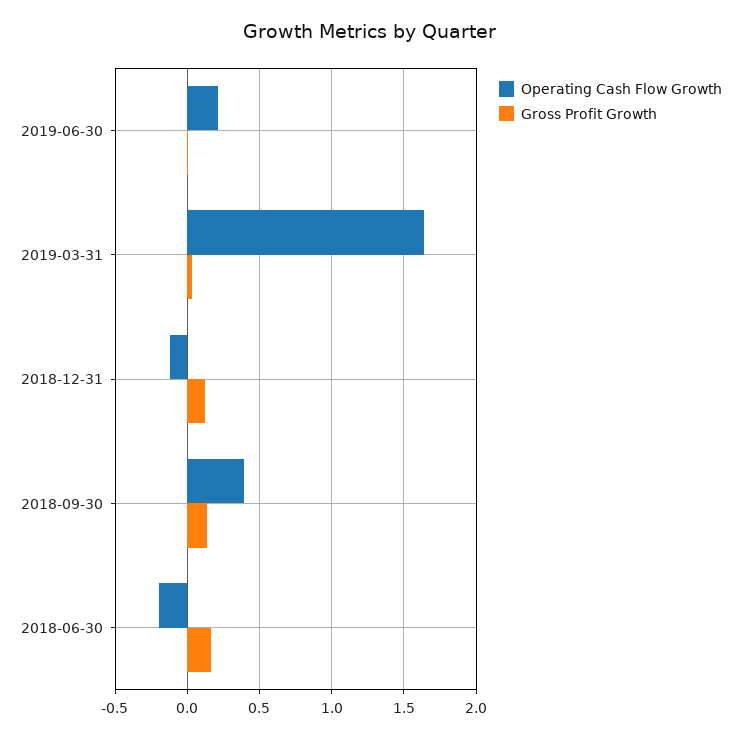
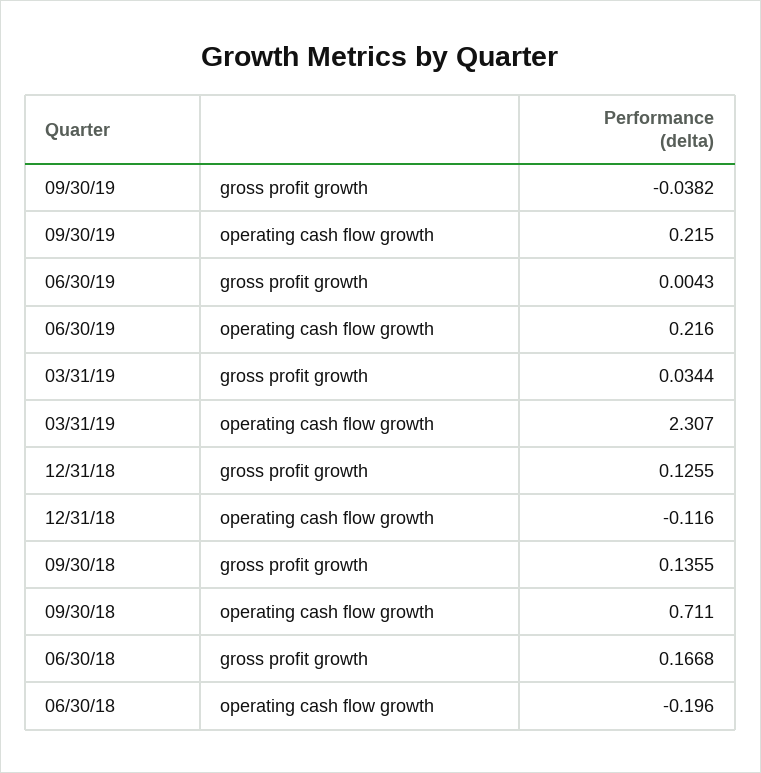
Operating Cash Flow Growth, 2019-03-31: 1.65 -> 2.307
Operating Cash Flow Growth, 2018-09-30: 0.4 -> 0.711
Gross Profit Growth, 09/30/19: none -> -0.0382
Operating Cash Flow Growth, 09/30/19: none -> 0.215

